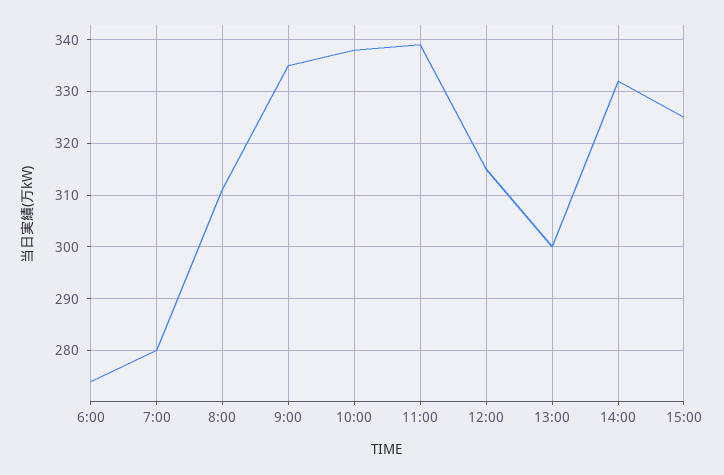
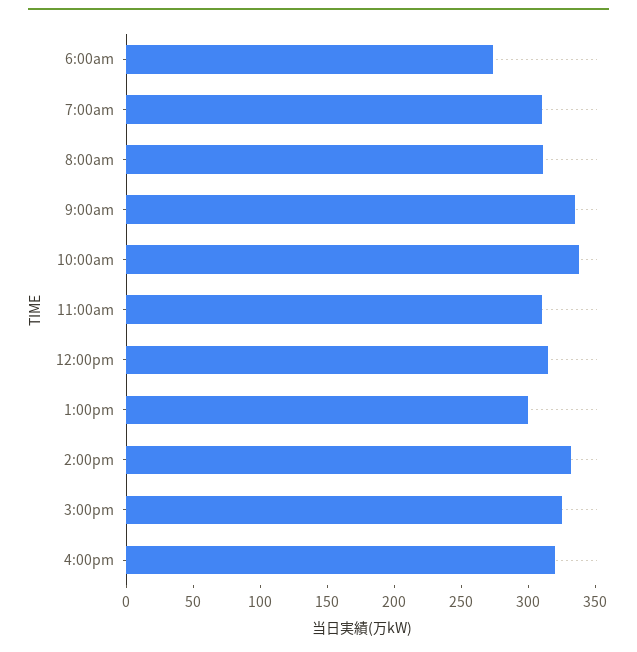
7:00: 280 -> 310
11:00: 340 -> 310
4:00pm: none -> 320

